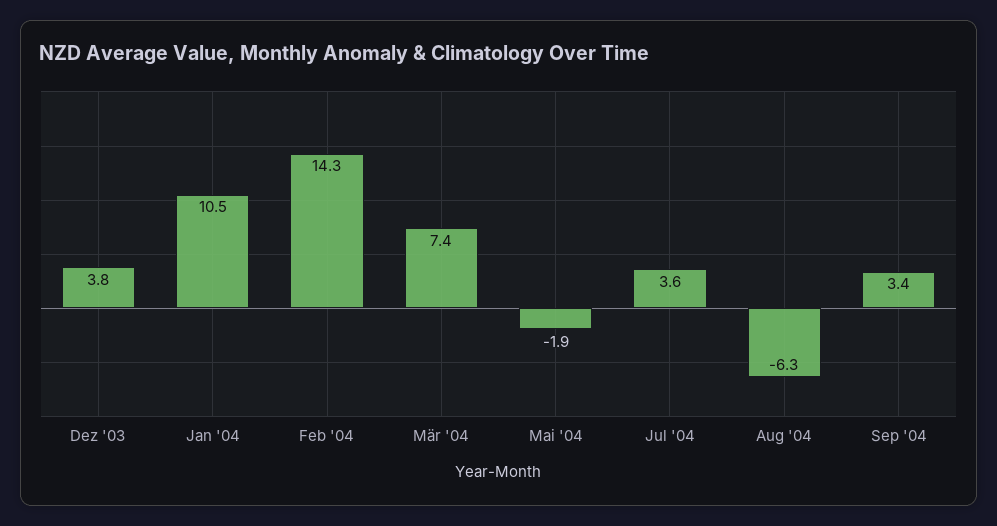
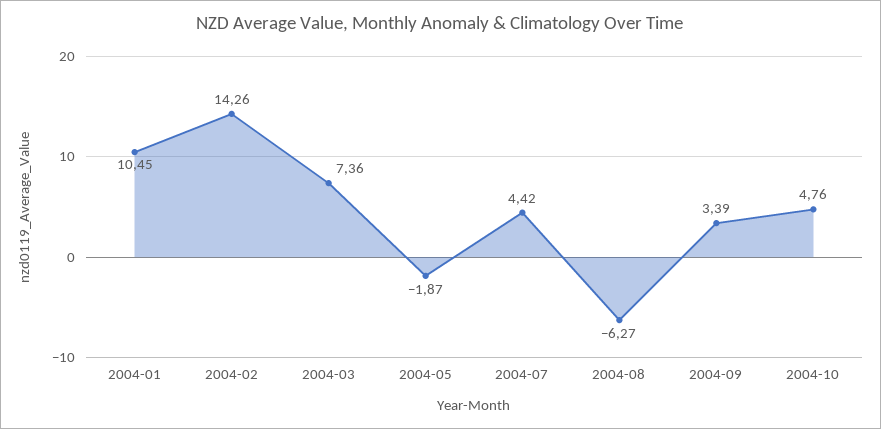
Dez '03: 3.8 -> none
Jul '04: 3.6 -> 4.42
2004-10: none -> 4.76

